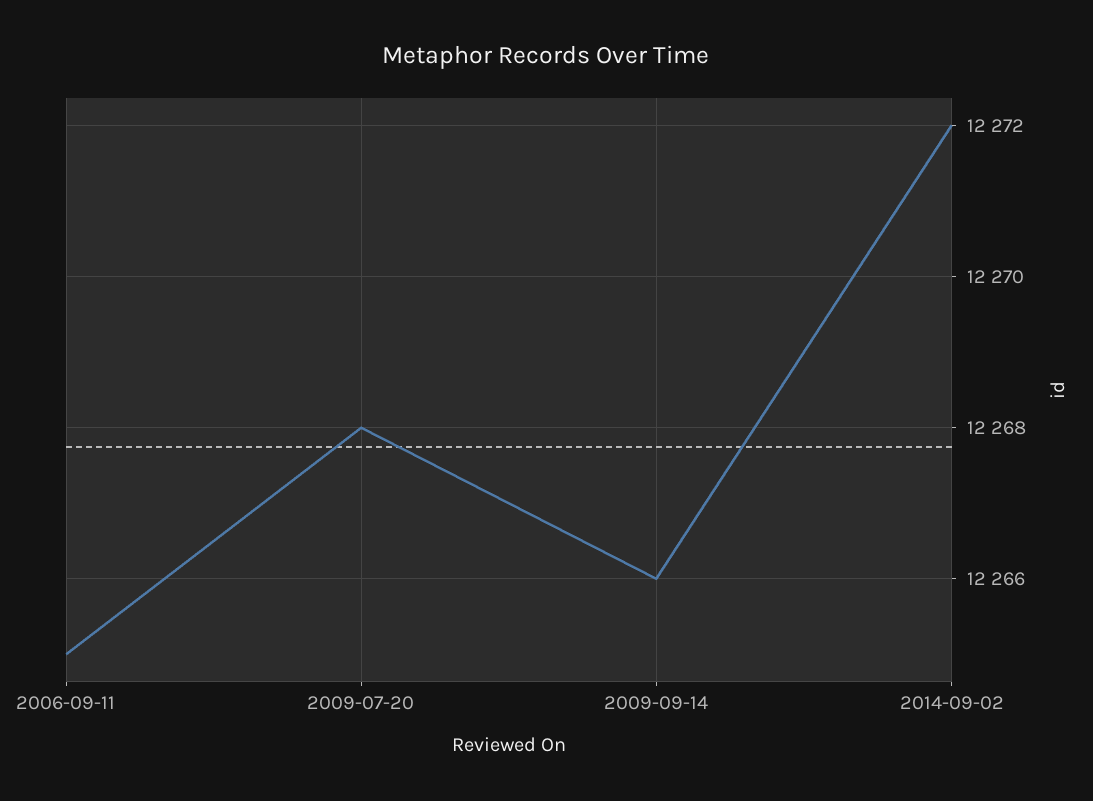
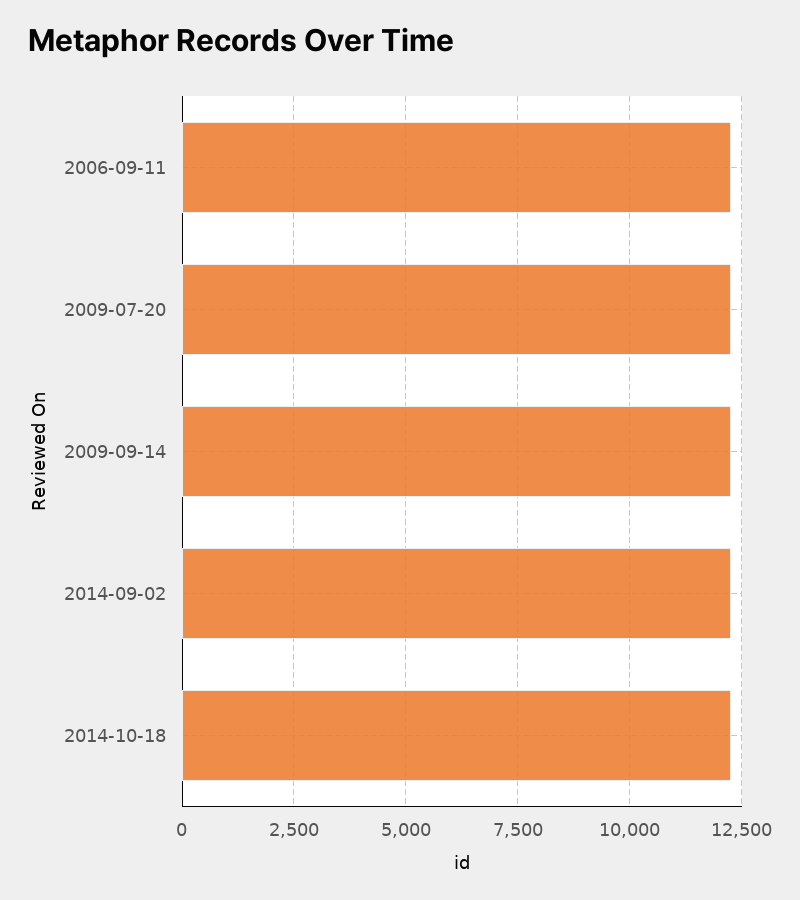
2014-10-18: none -> 12250

